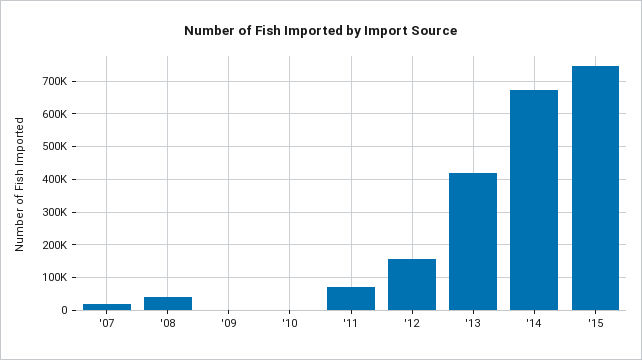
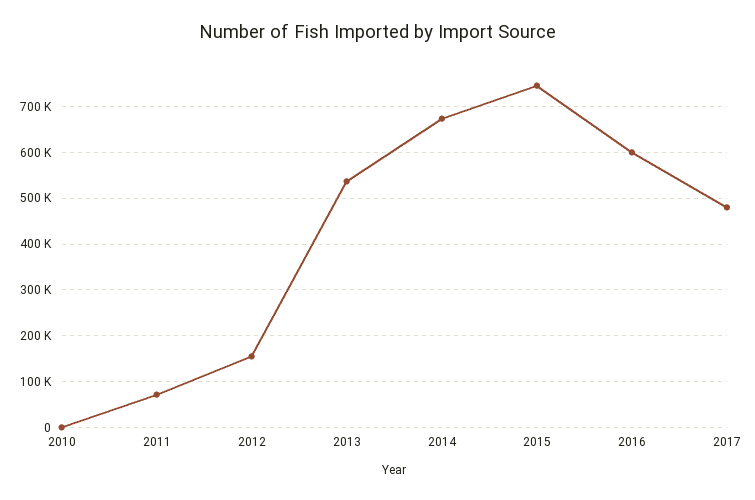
'07: 20000 -> none
'08: 40000 -> none
'09: 0 -> none
'13: 420000 -> 540000
2016: none -> 600000
2017: none -> 480000

